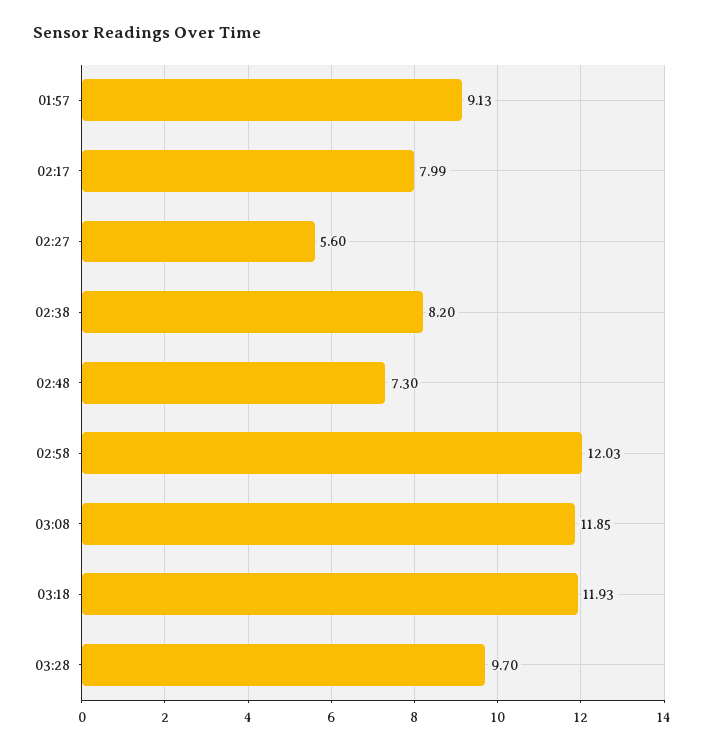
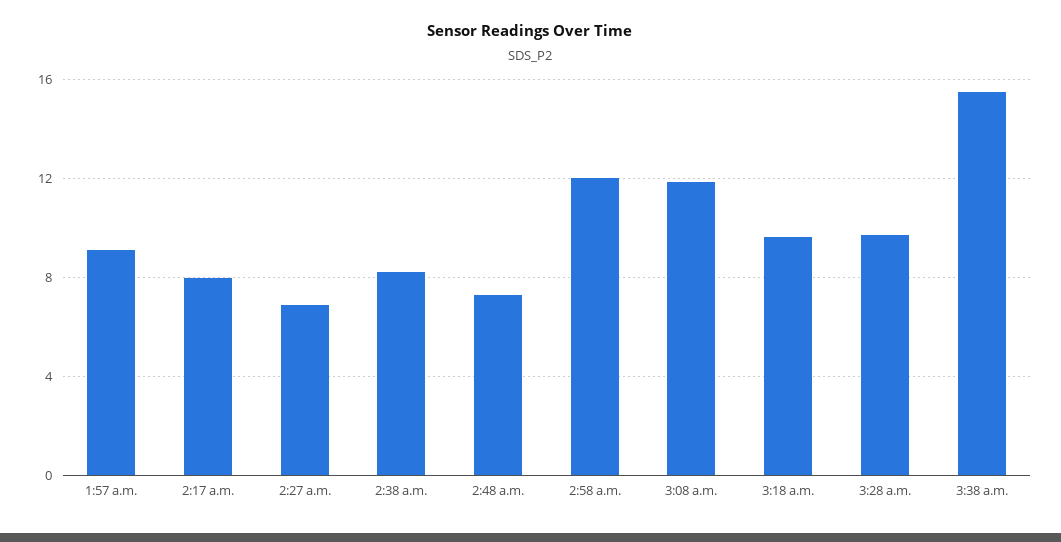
02:27: 5.6 -> 7
03:18: 11.93 -> 9.5
3:38 a.m.: none -> 15.5

